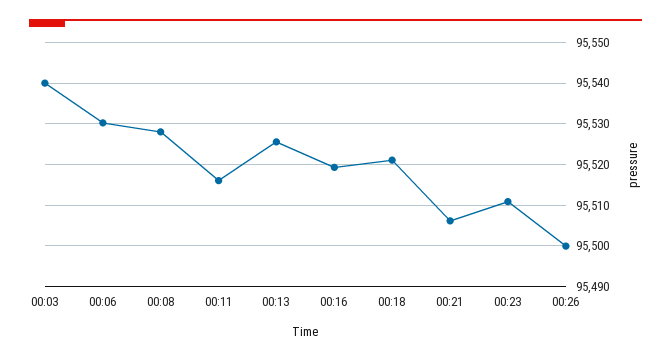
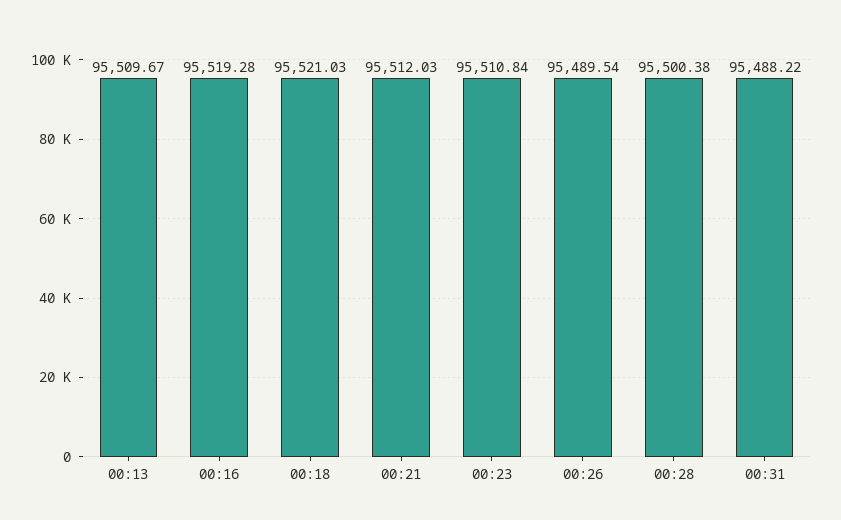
00:03: 95540 -> none
00:06: 95530 -> none
00:08: 95528 -> none
00:11: 95516 -> none
00:13: 95526 -> 95509.67
00:21: 95506 -> 95512.03
00:26: 95500 -> 95489.54
00:28: none -> 95500.38
00:31: none -> 95488.22

